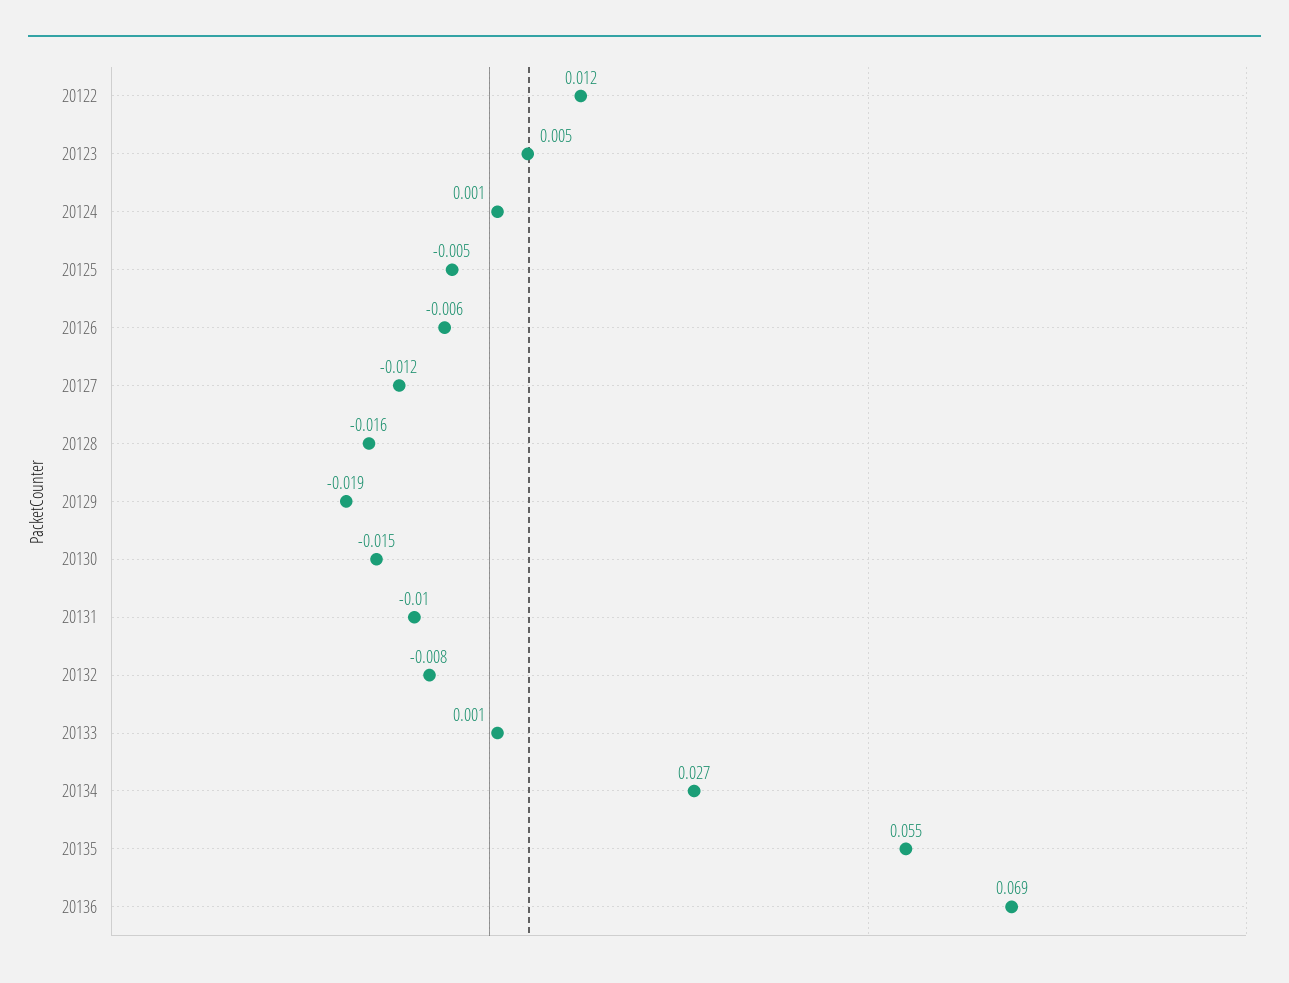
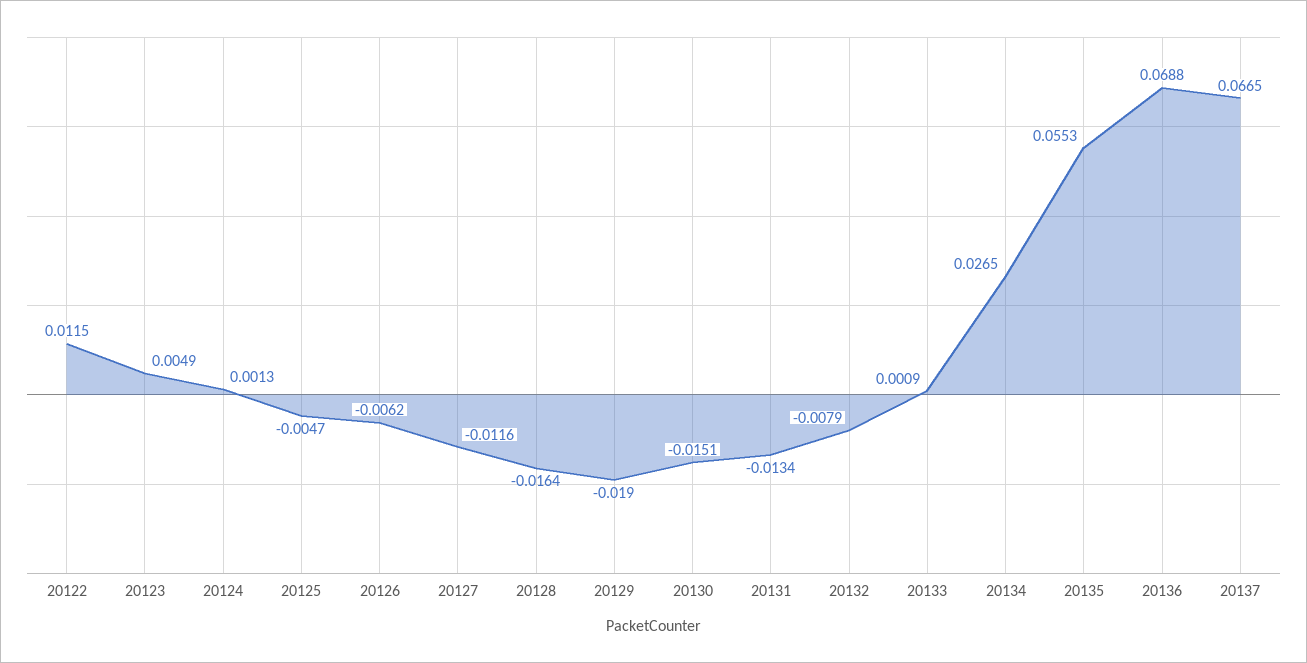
20131: -0.01 -> -0.0134
20137: none -> 0.0665

